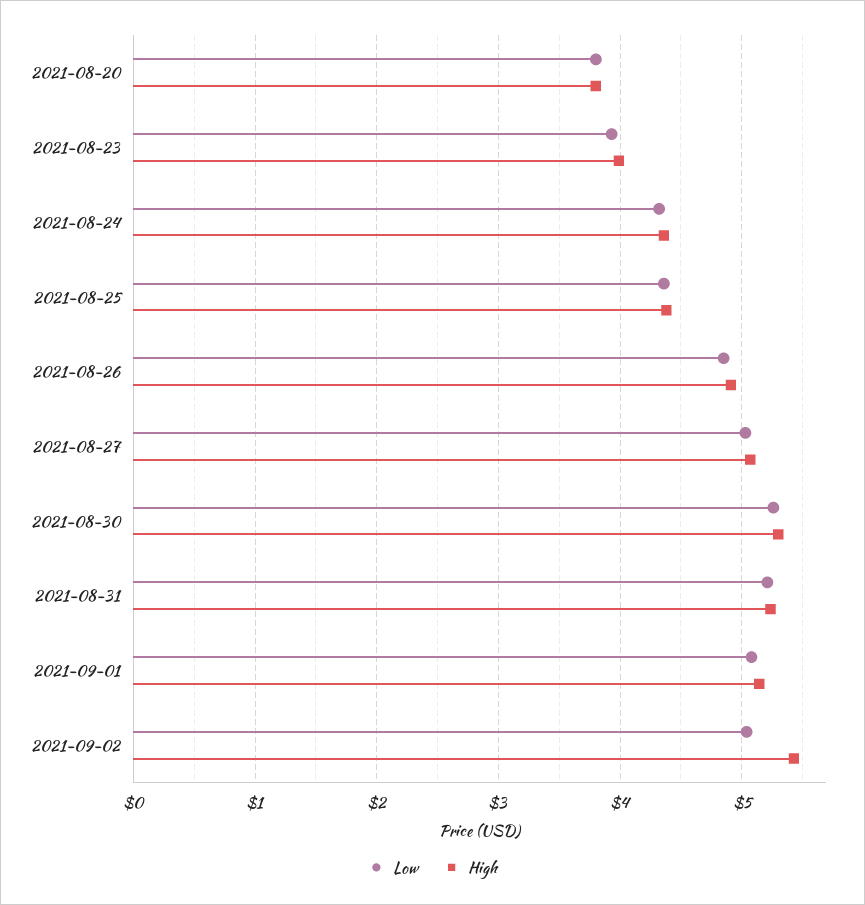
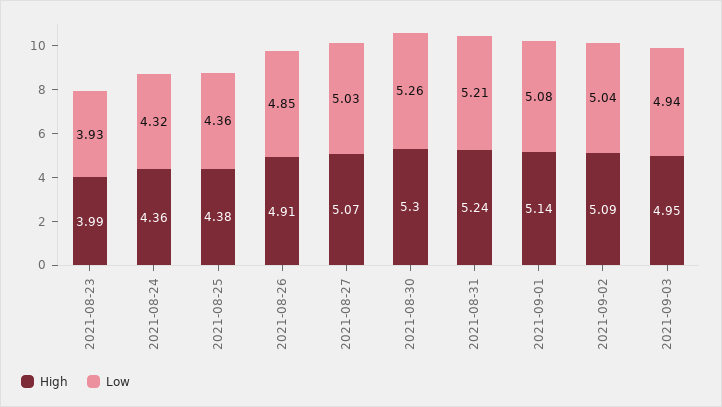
Low, 2021-08-20: 3.8 -> none
High, 2021-08-20: 3.8 -> none
High, 2021-09-02: 5.4 -> 5.09
High, 2021-09-03: none -> 4.95
Low, 2021-09-03: none -> 4.94

